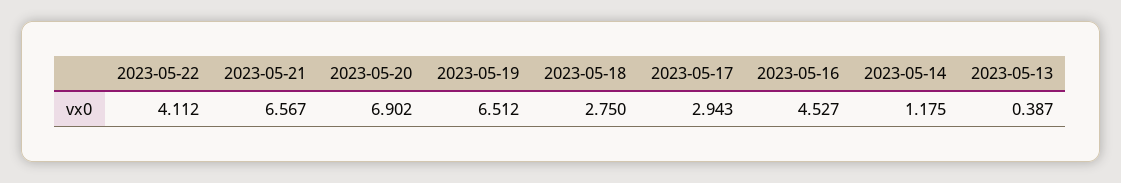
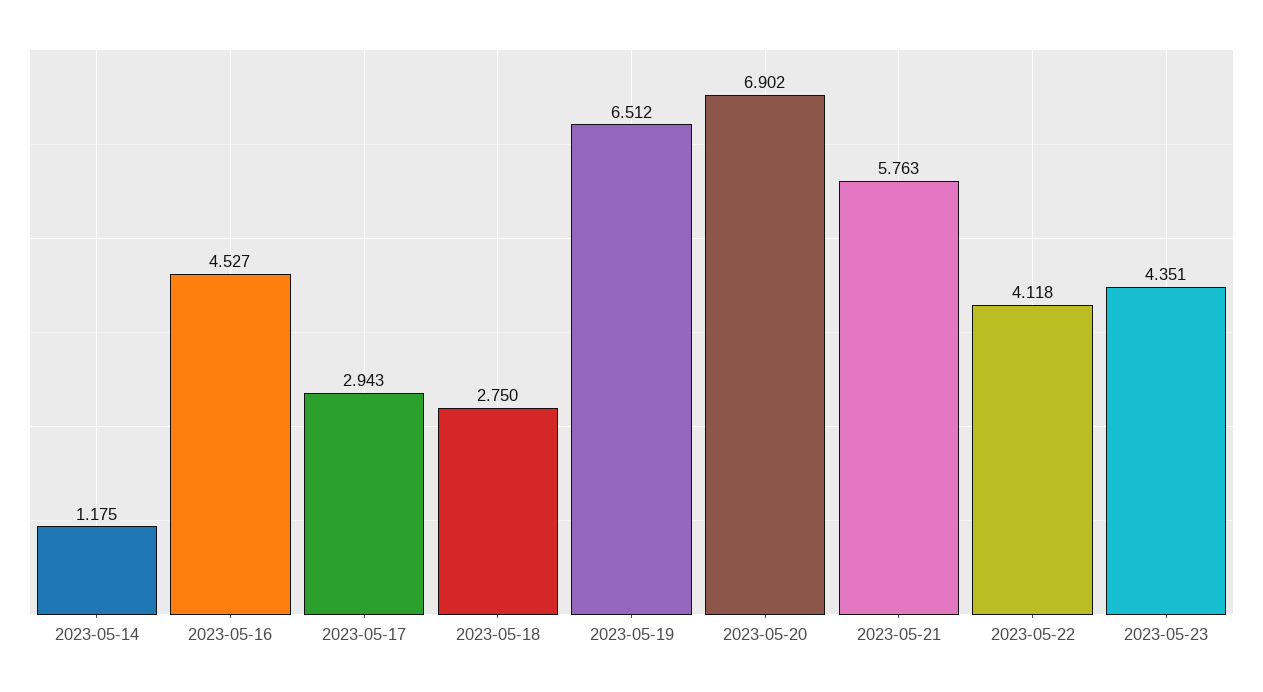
2023-05-22: 4.112 -> 4.118
2023-05-21: 6.567 -> 5.763
2023-05-13: 0.387 -> none
2023-05-23: none -> 4.351

